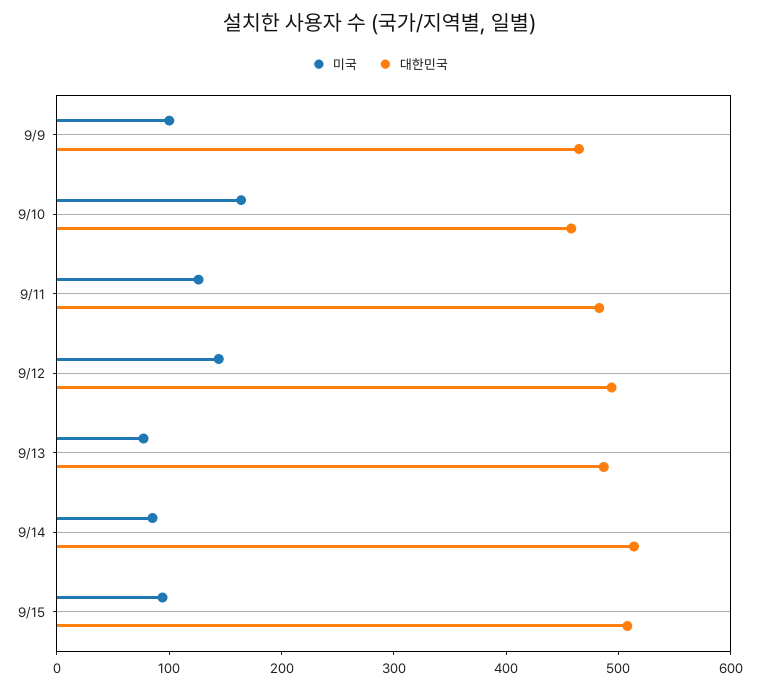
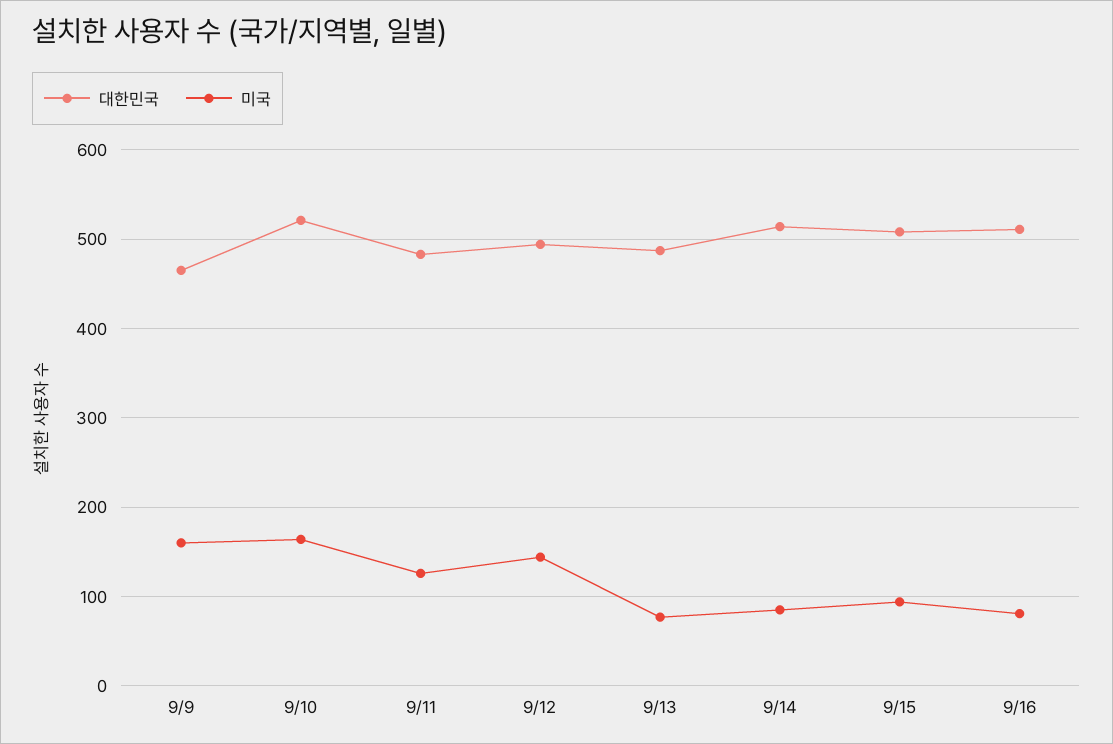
미국, 9/9: 100 -> 160
대한민국, 9/10: 460 -> 520
대한민국, 9/16: none -> 510
미국, 9/16: none -> 80

